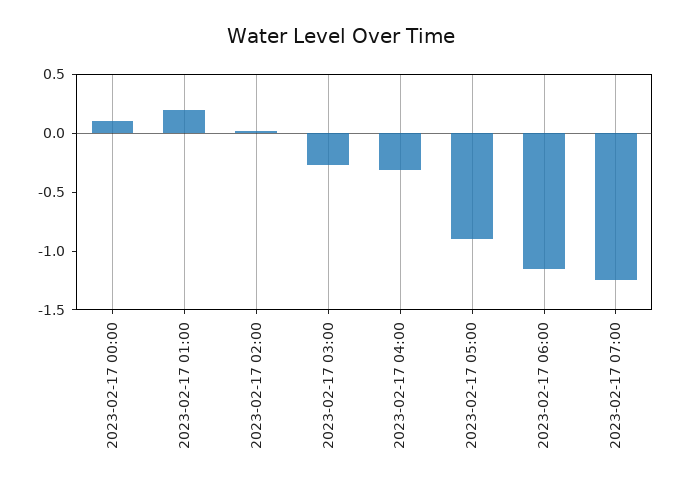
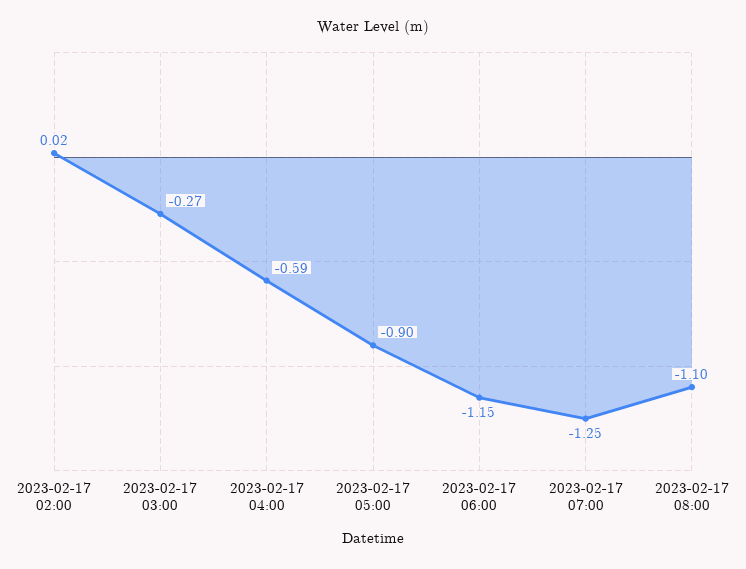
2023-02-17 00:00: 0.1 -> none
2023-02-17 01:00: 0.2 -> none
2023-02-17 04:00: -0.3 -> -0.59
2023-02-17 08:00: none -> -1.1

